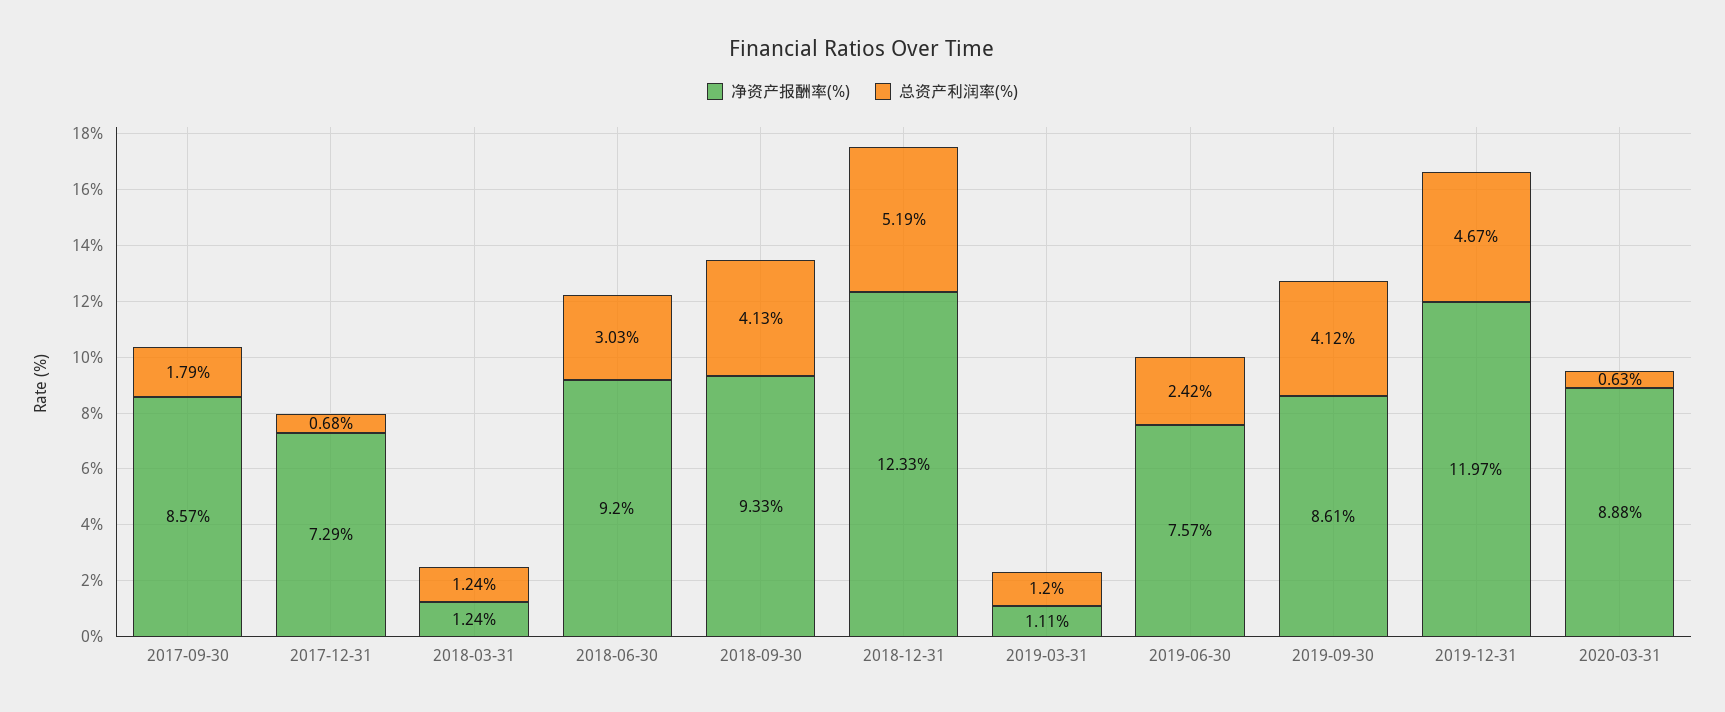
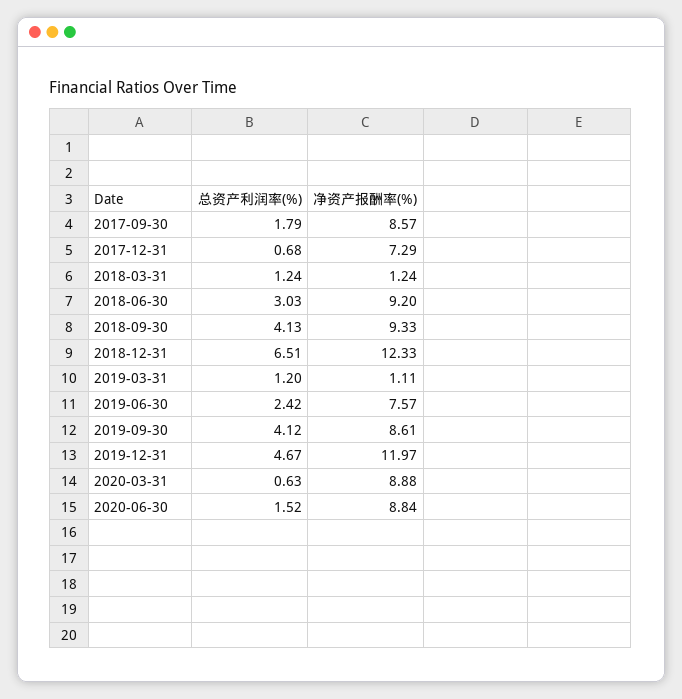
总资产利润率(%), 2018-12-31: 5.19 -> 6.51
总资产利润率(%), 2020-06-30: none -> 1.52
净资产报酬率(%), 2020-06-30: none -> 8.84

